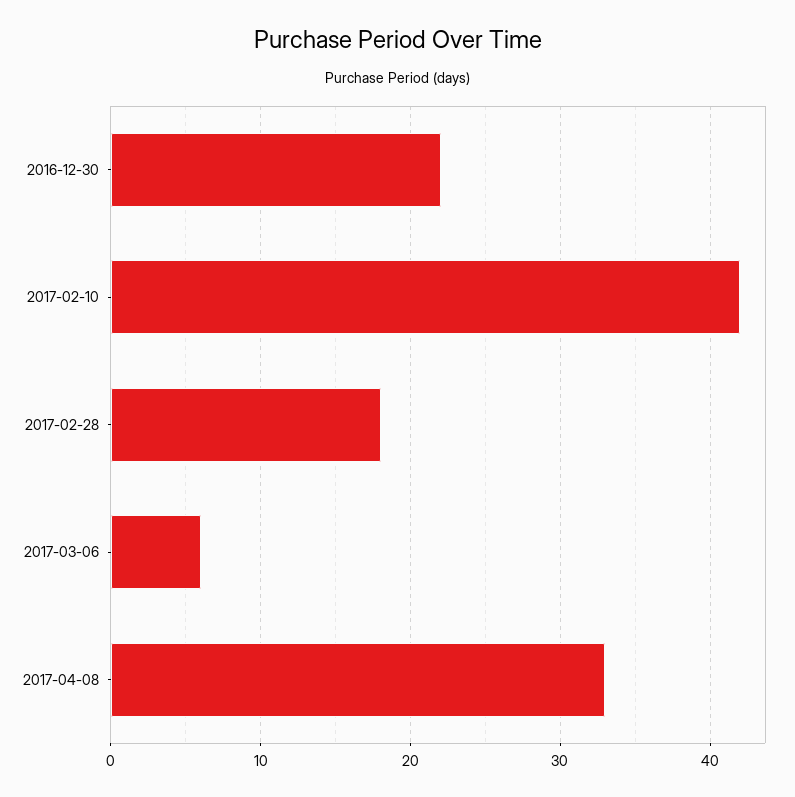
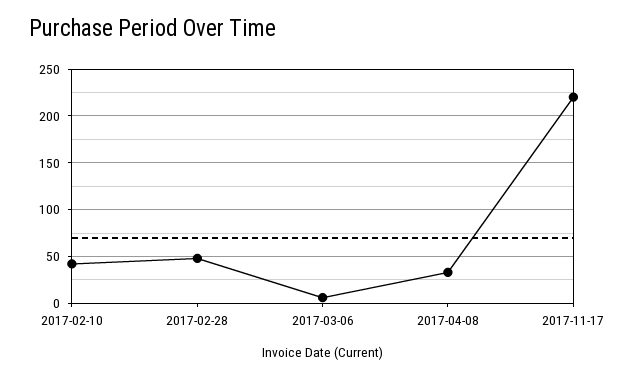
2016-12-30: 22 -> none
2017-02-28: 18 -> 50
2017-11-17: none -> 220

